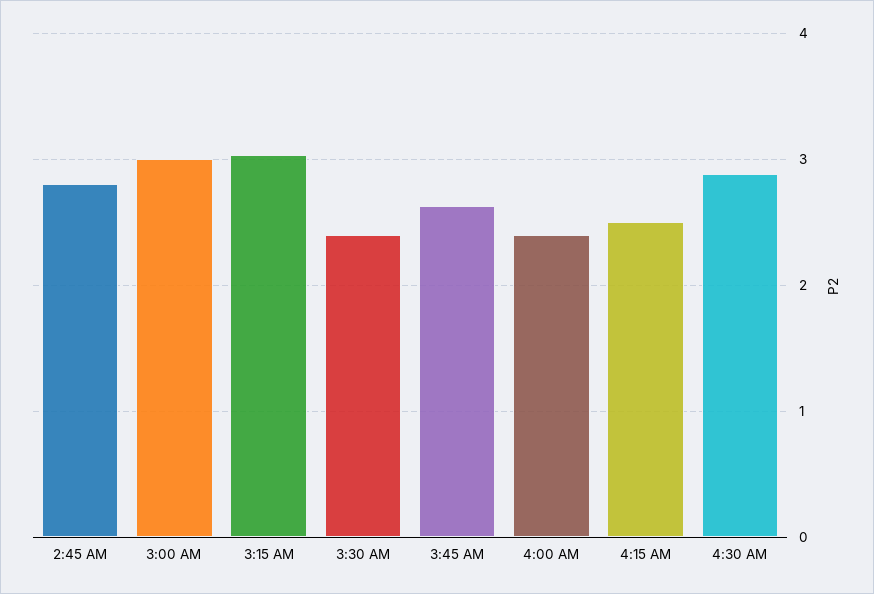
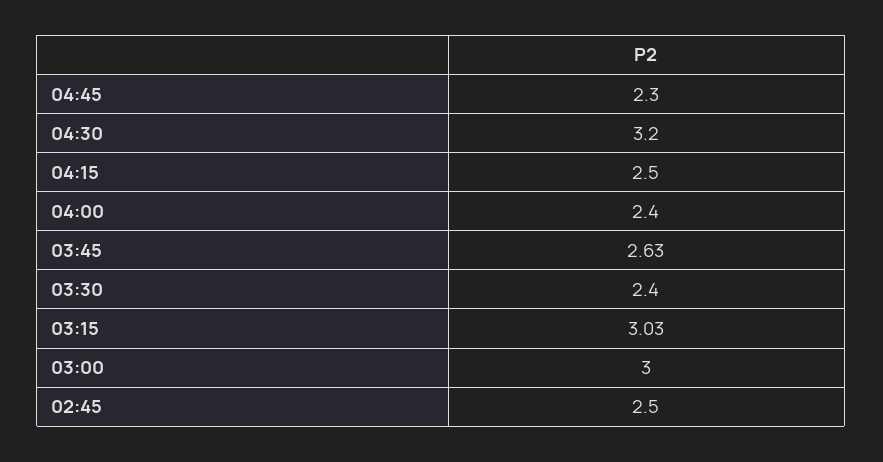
2:45 AM: 2.8 -> 2.5
4:30 AM: 2.9 -> 3.2
04:45: none -> 2.3

